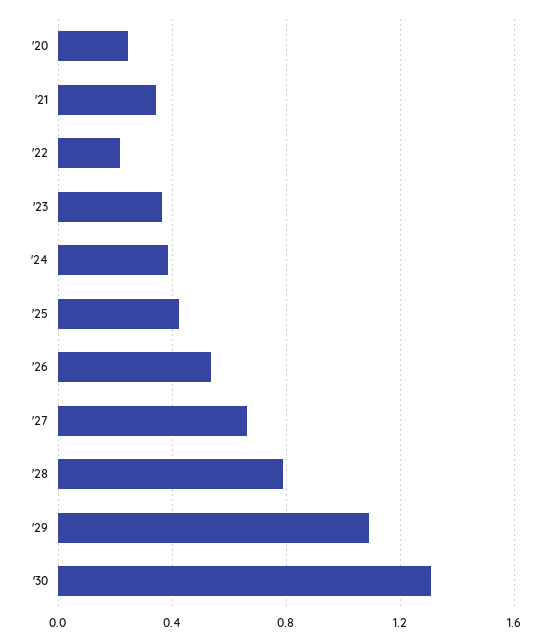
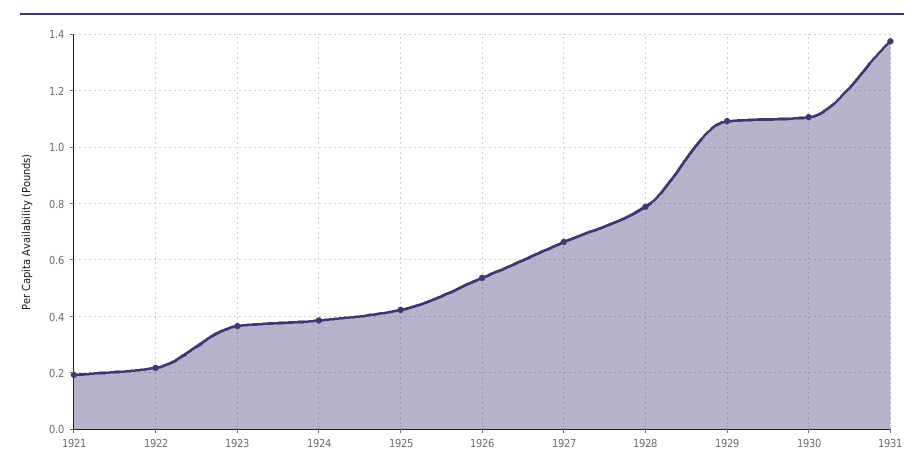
'20: 0.25 -> none
'21: 0.35 -> 0.2
'30: 1.3 -> 1.1
1931: none -> 1.375

